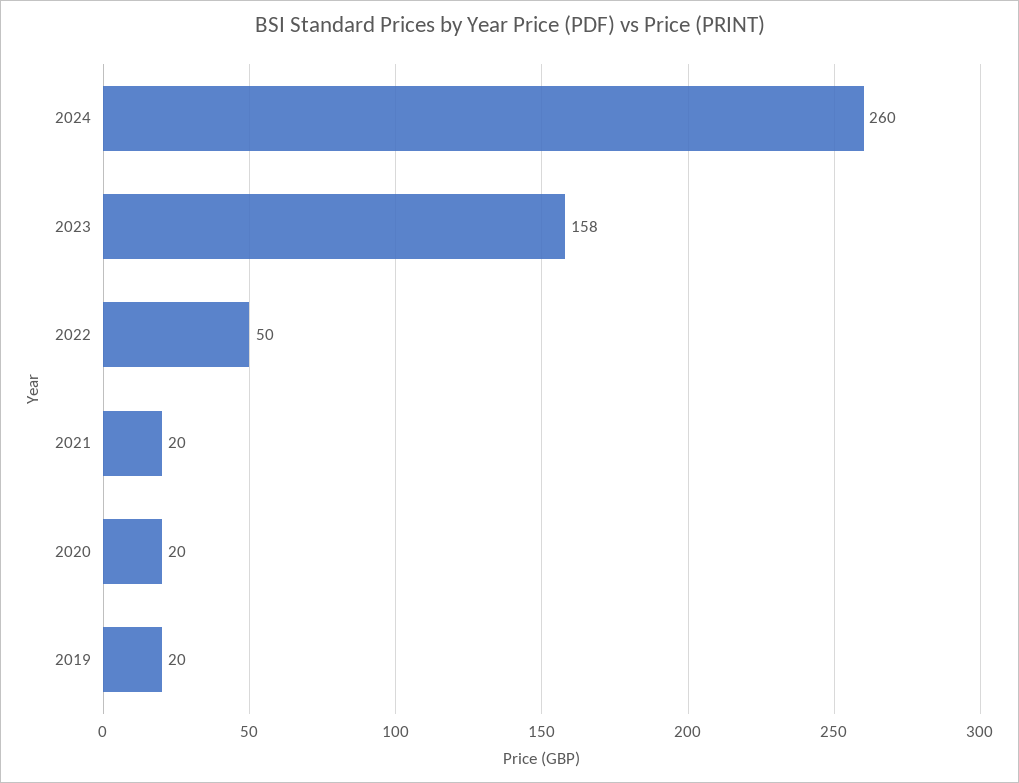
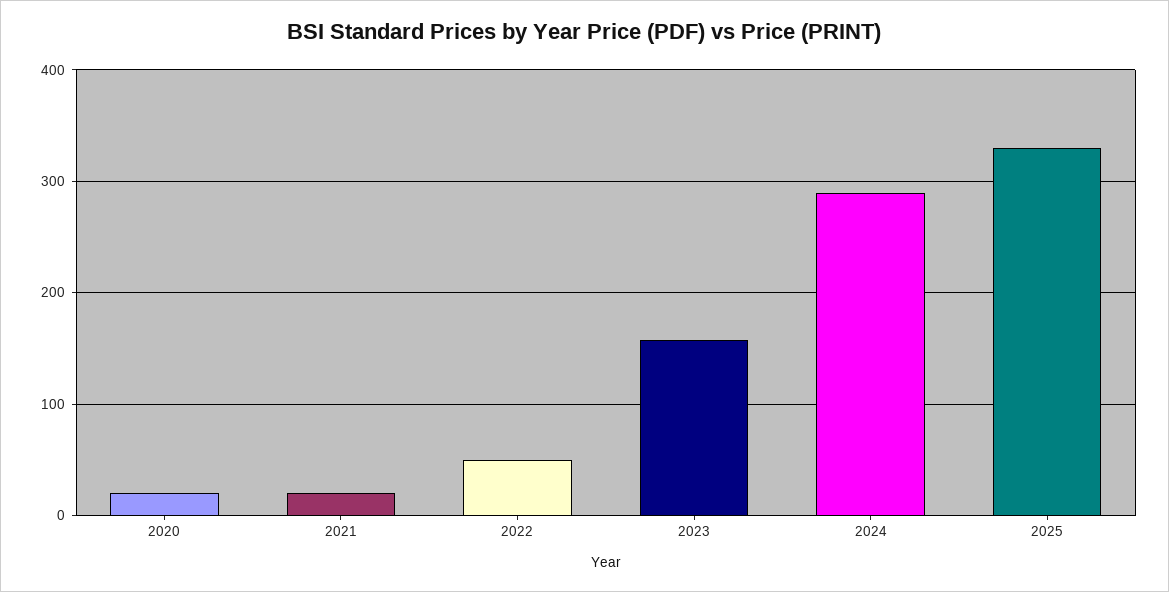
2024: 260 -> 290
2019: 20 -> none
2025: none -> 330

